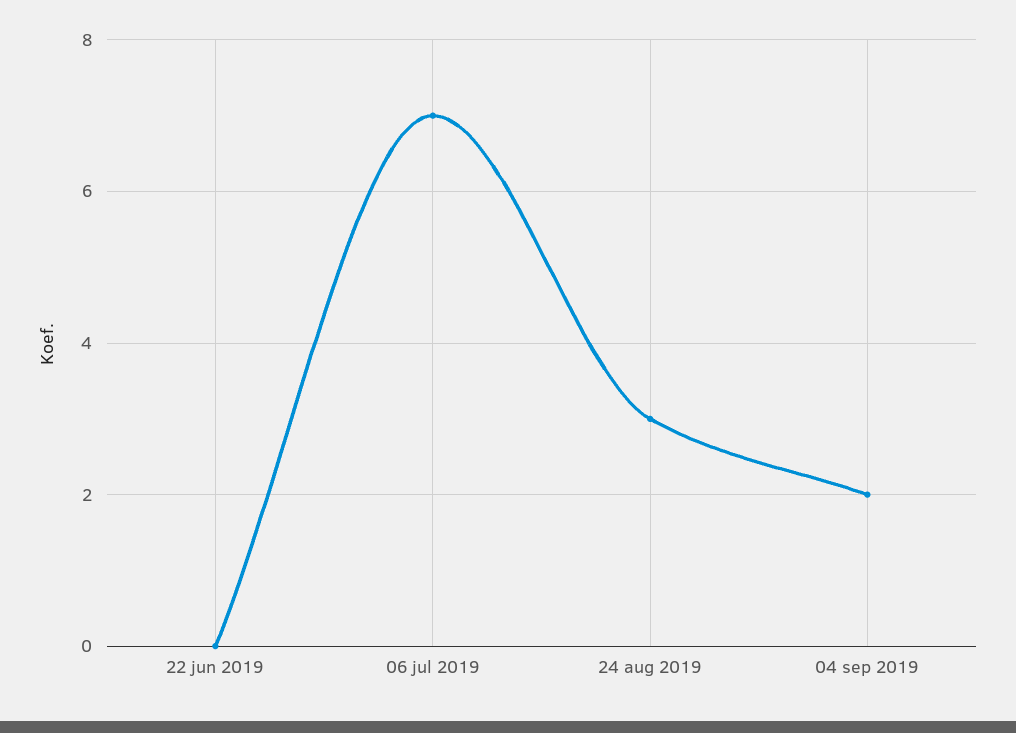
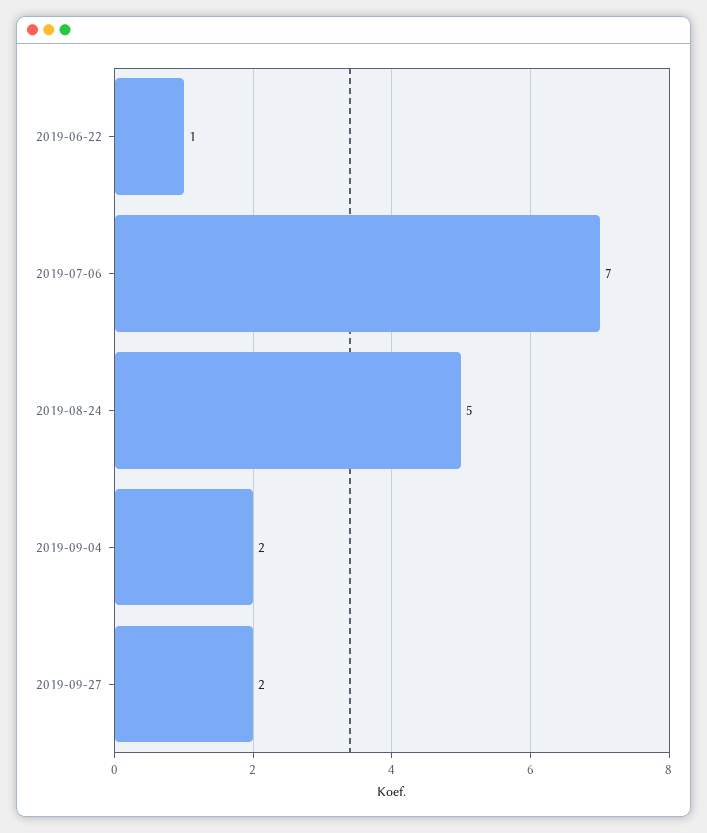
22 jun 2019: 0 -> 1
24 aug 2019: 3 -> 5
2019-09-27: none -> 2

